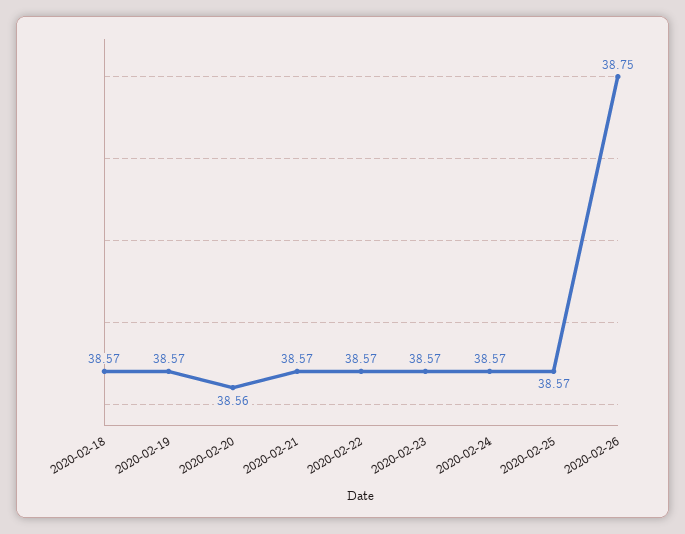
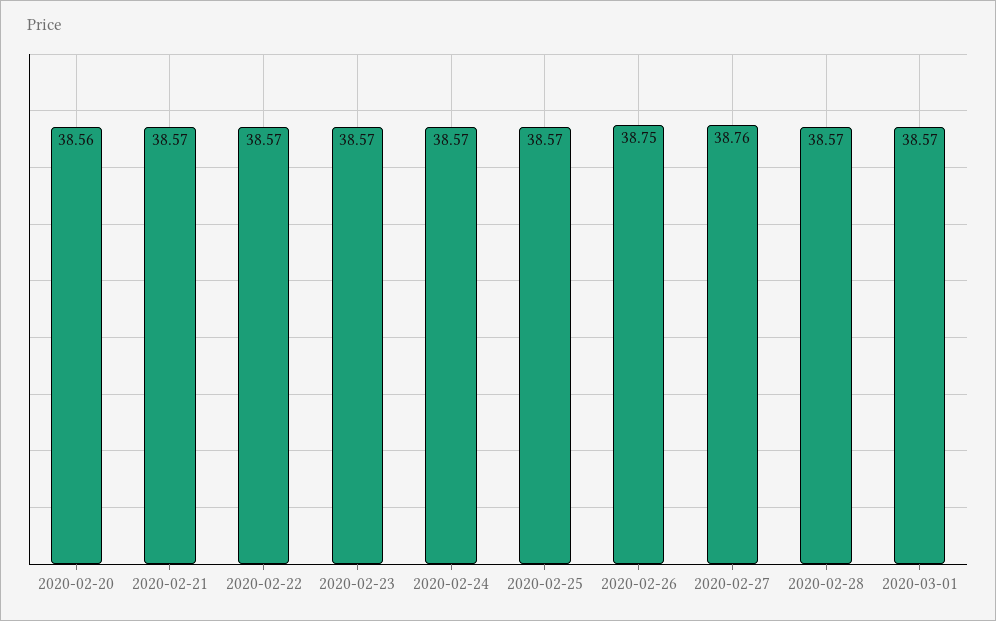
2020-02-18: 38.57 -> none
2020-02-19: 38.57 -> none
2020-02-27: none -> 38.76
2020-02-28: none -> 38.57
2020-03-01: none -> 38.57

